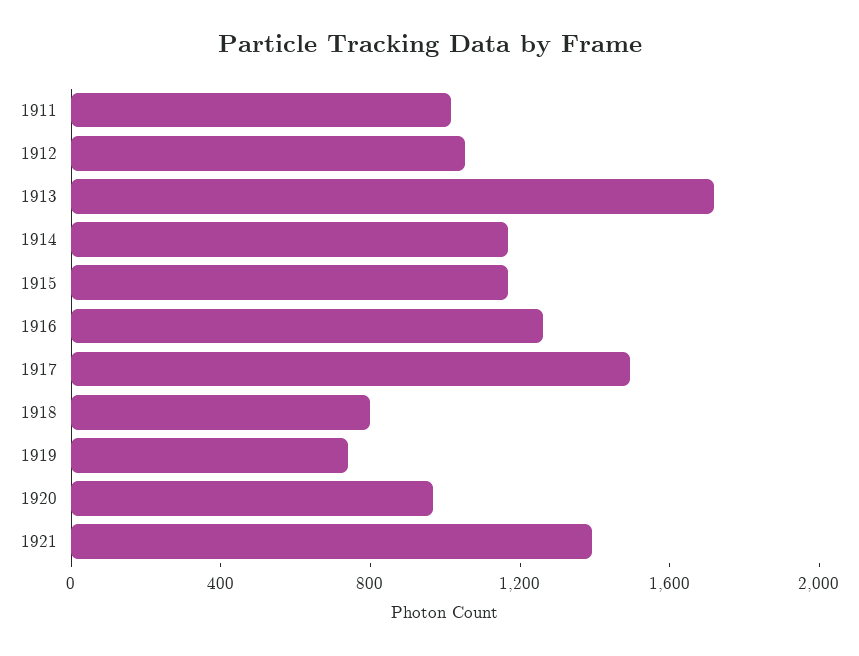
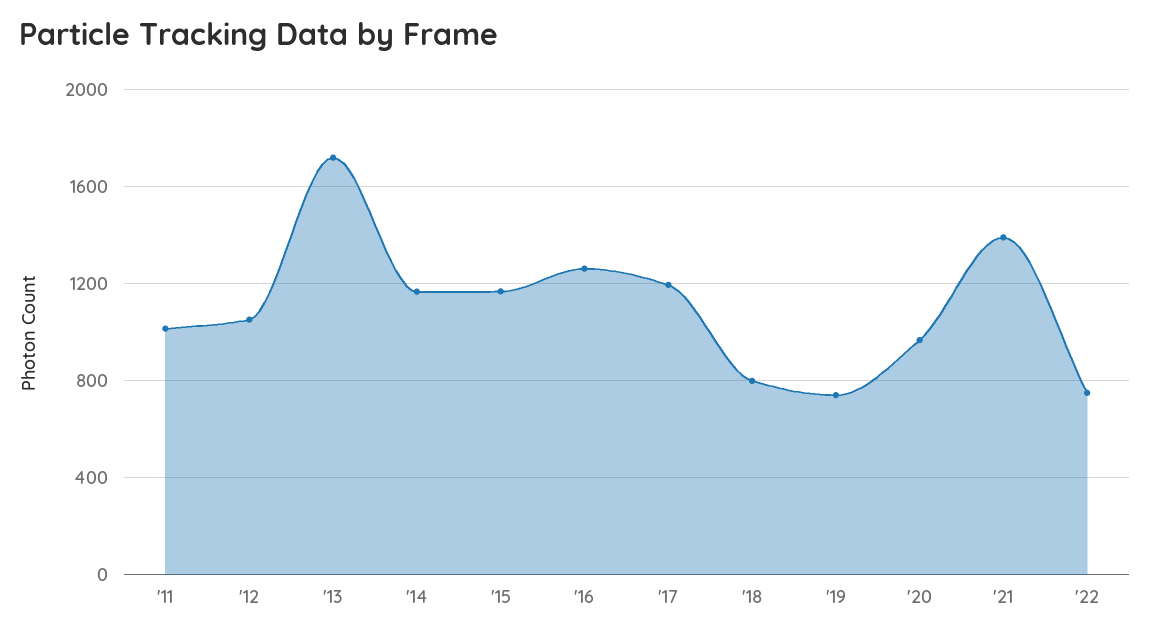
1917: 1500 -> 1200
'22: none -> 750

